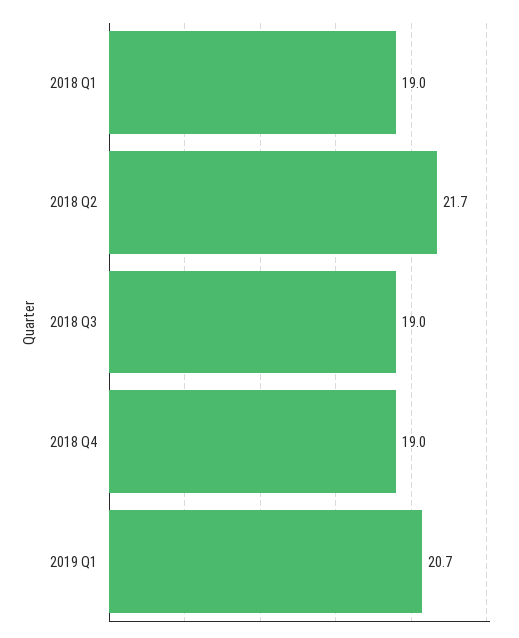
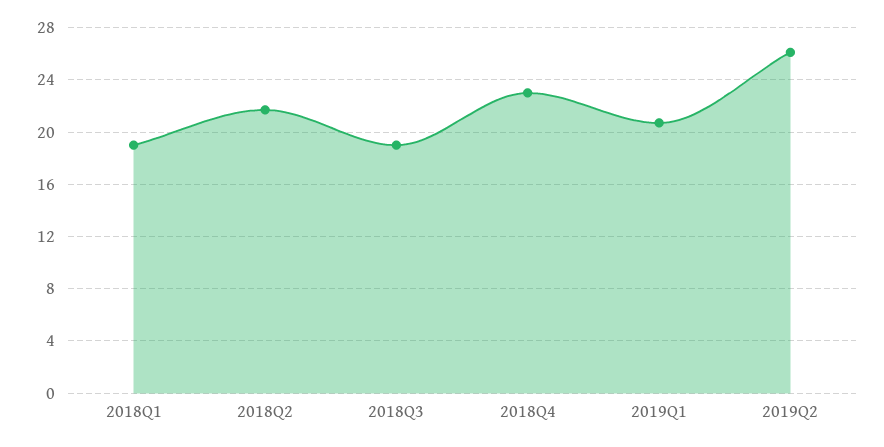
2018 Q4: 19 -> 23
2019Q2: none -> 26

